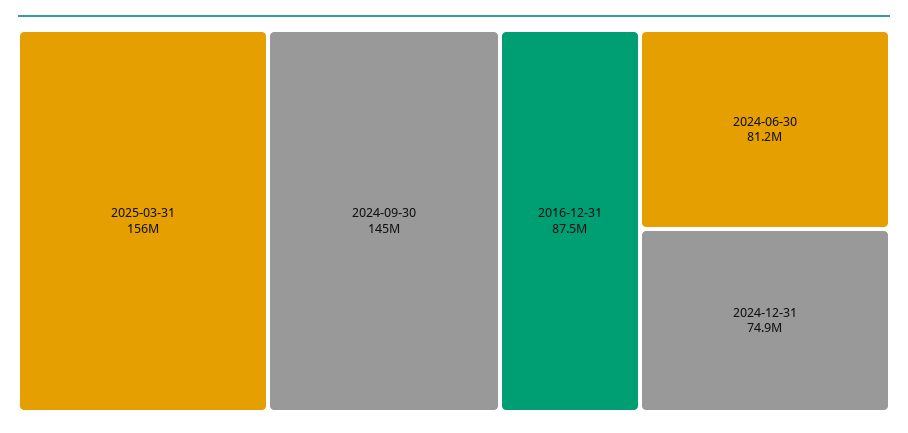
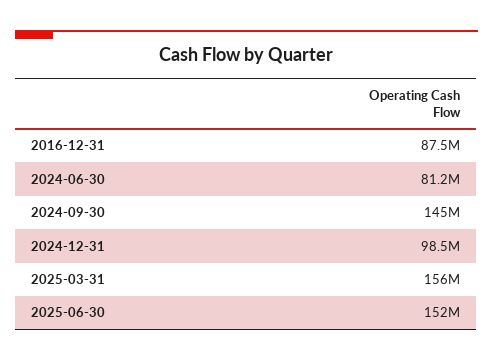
2024-12-31: 74900000 -> 98500000
2025-06-30: none -> 152000000

